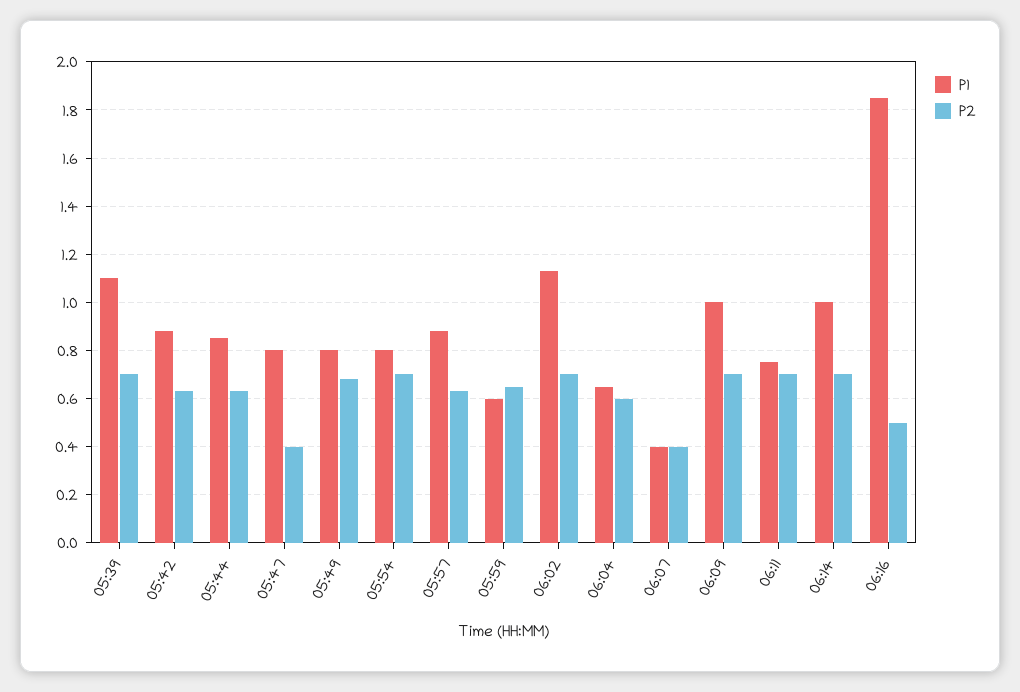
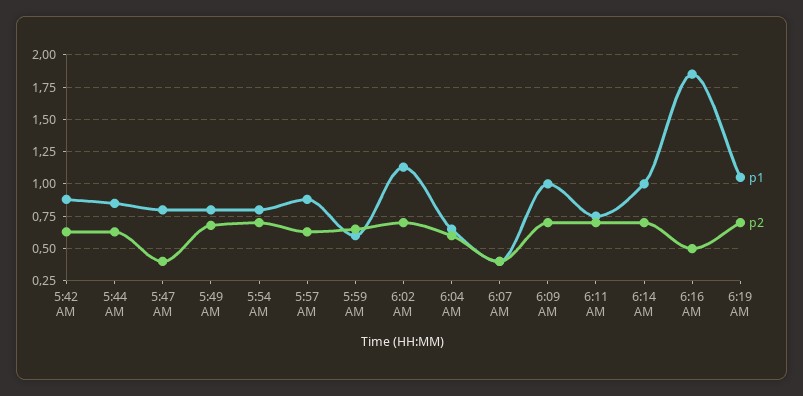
P1, 05:39: 1.1 -> none
P2, 05:39: 0.7 -> none
P1, 6:19 AM: none -> 1.05
P2, 6:19 AM: none -> 0.7

